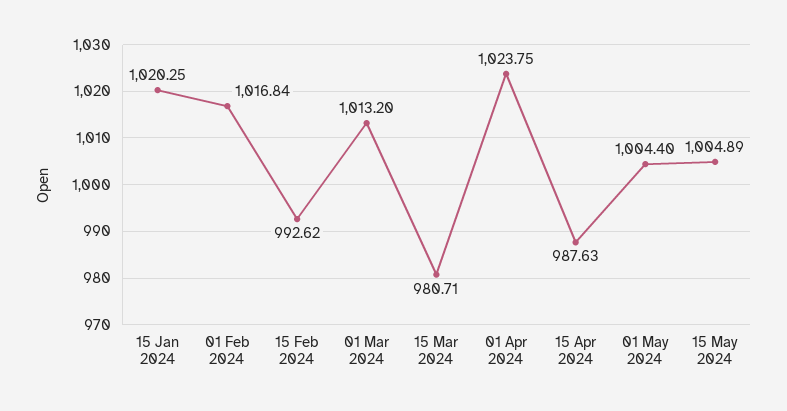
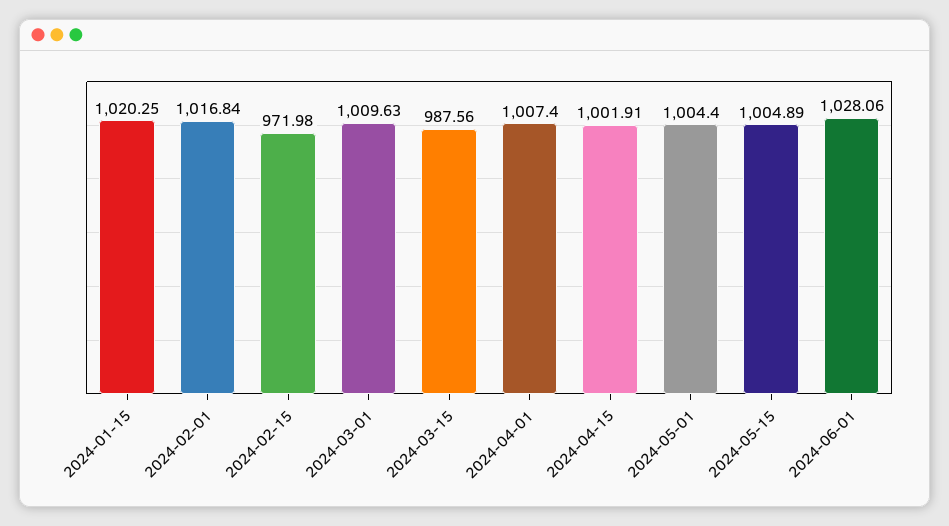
15 Feb 2024: 992.62 -> 971.98
01 Mar 2024: 1013.2 -> 1009.63
15 Mar 2024: 980.71 -> 987.56
01 Apr 2024: 1023.75 -> 1007.4
15 Apr 2024: 987.63 -> 1001.91
2024-06-01: none -> 1028.06

